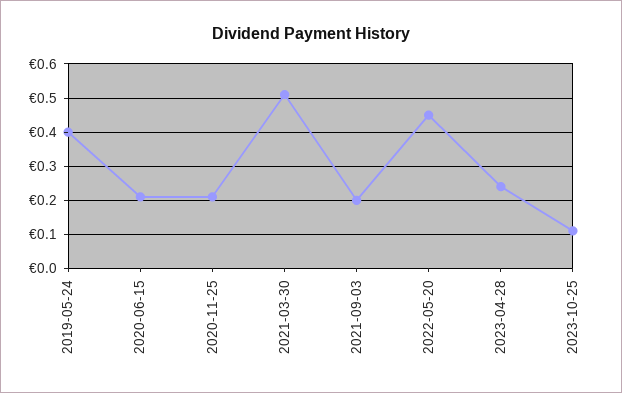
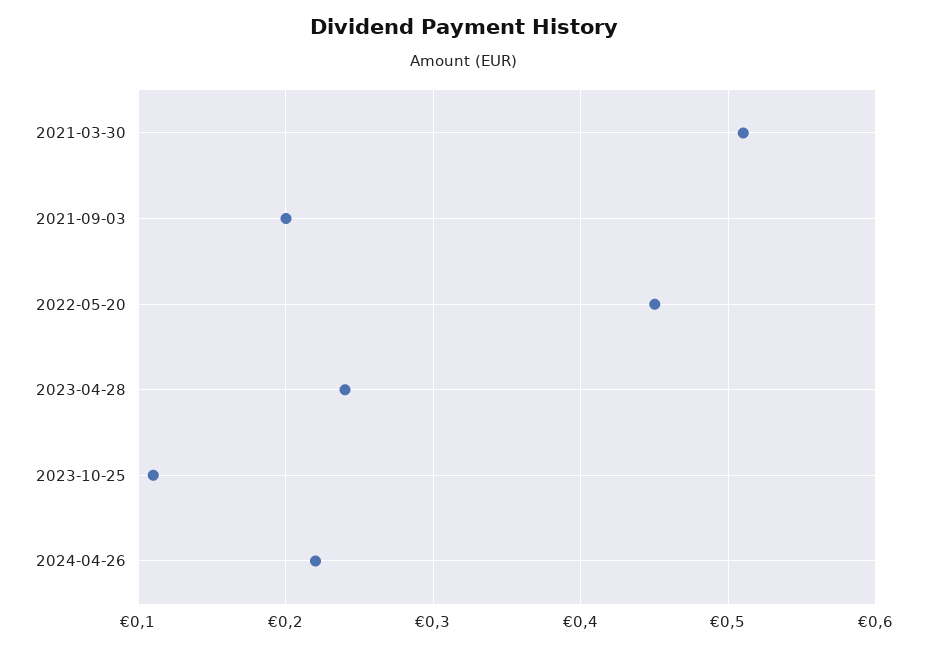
2019-05-24: 0.4 -> none
2020-06-15: 0.2 -> none
2020-11-25: 0.2 -> none
2024-04-26: none -> 0.22

